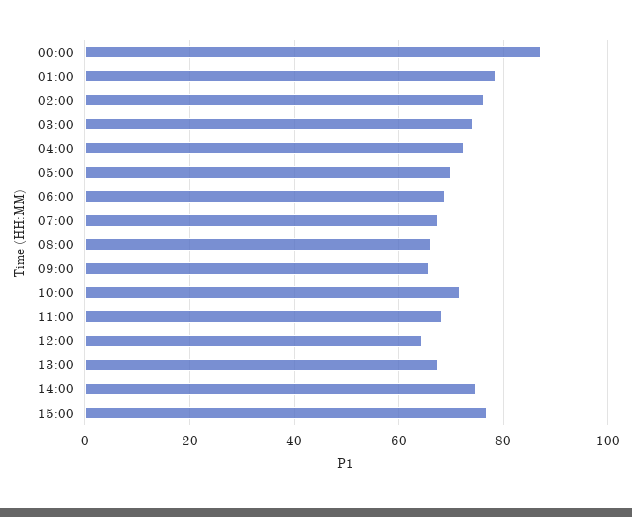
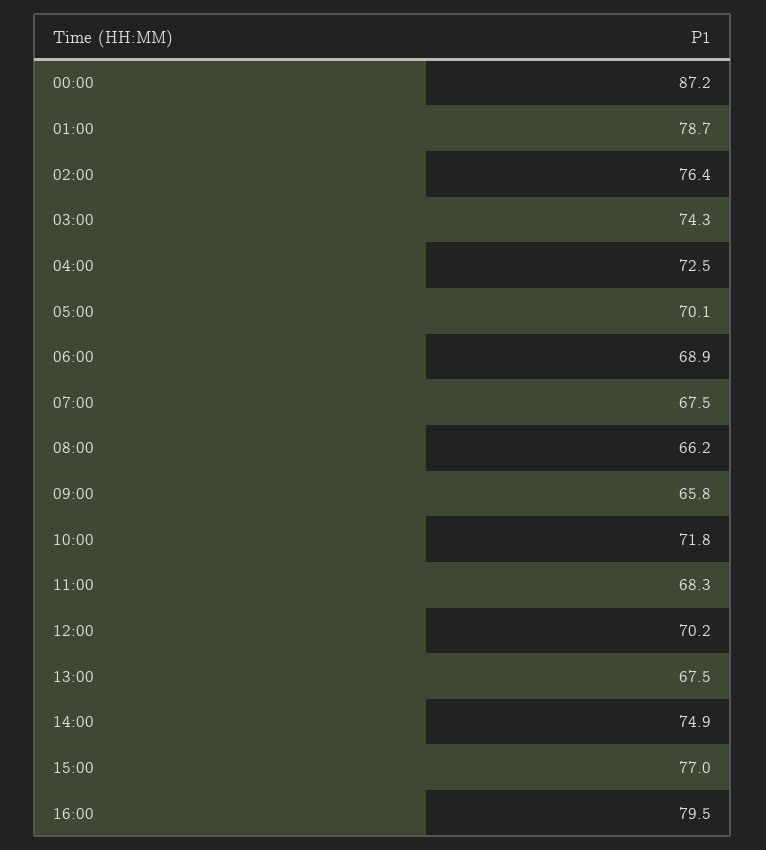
12:00: 64 -> 70.2
16:00: none -> 79.5

